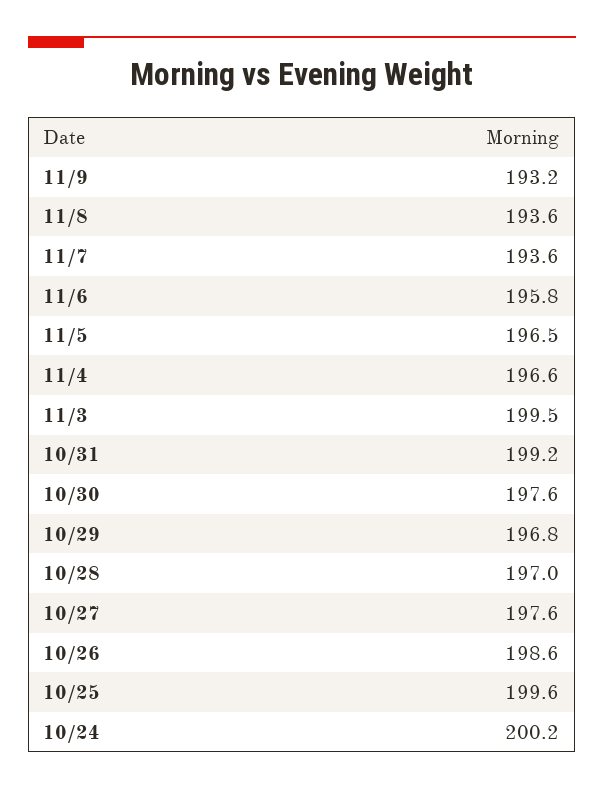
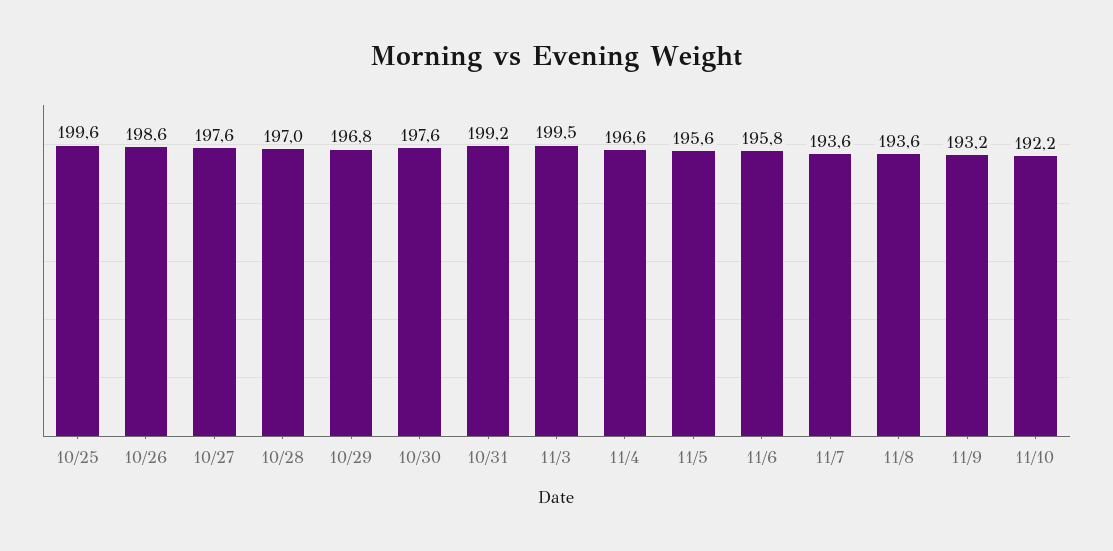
11/5: 196.5 -> 195.6
10/24: 200.2 -> none
11/10: none -> 192.2

